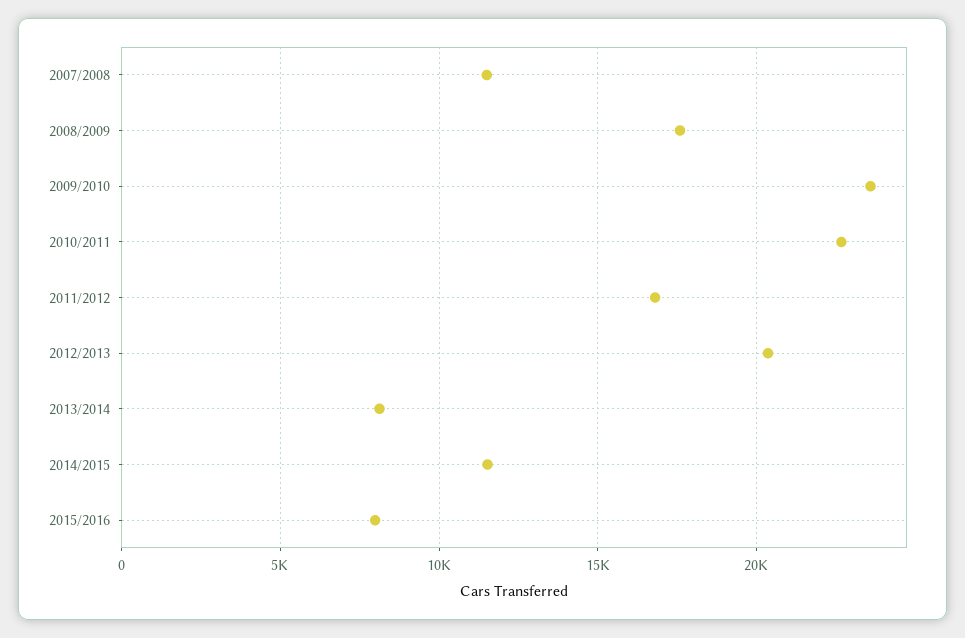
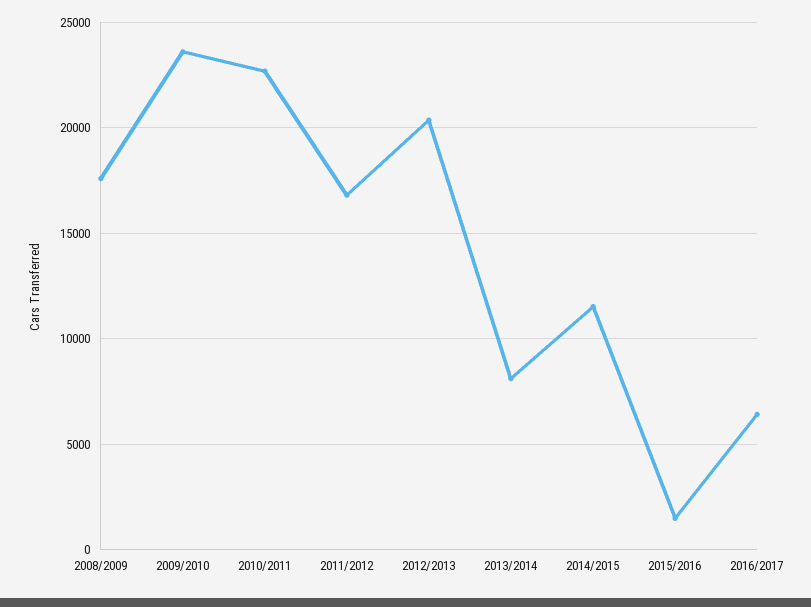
2007/2008: 11500 -> none
2015/2016: 8000 -> 1500
2016/2017: none -> 6500

